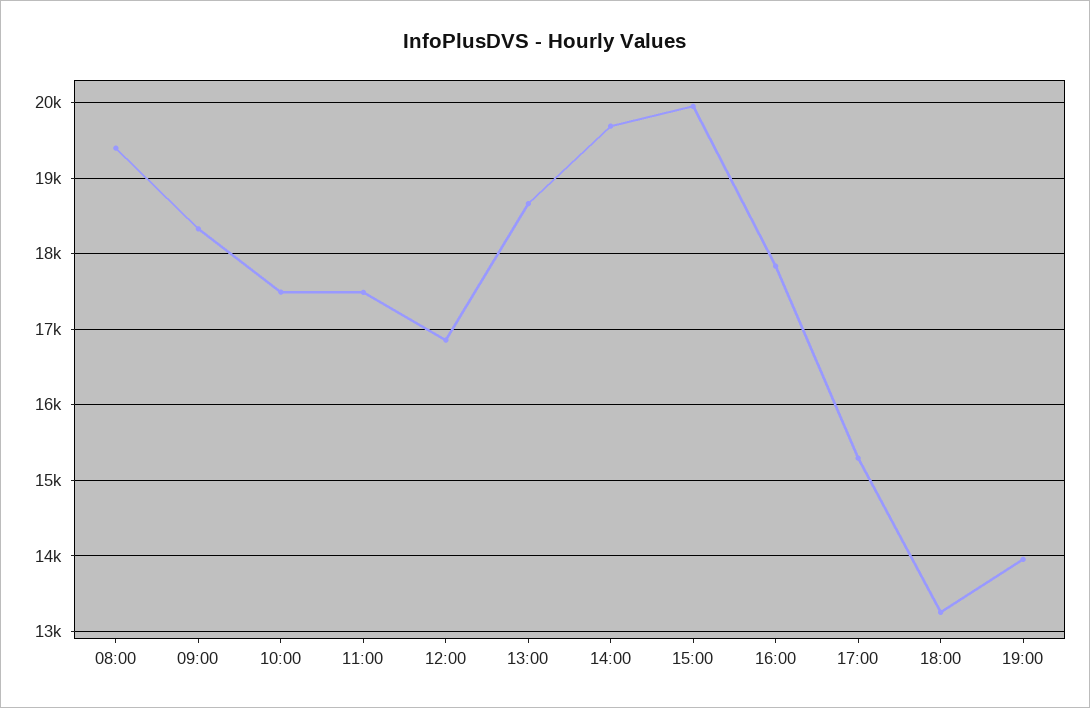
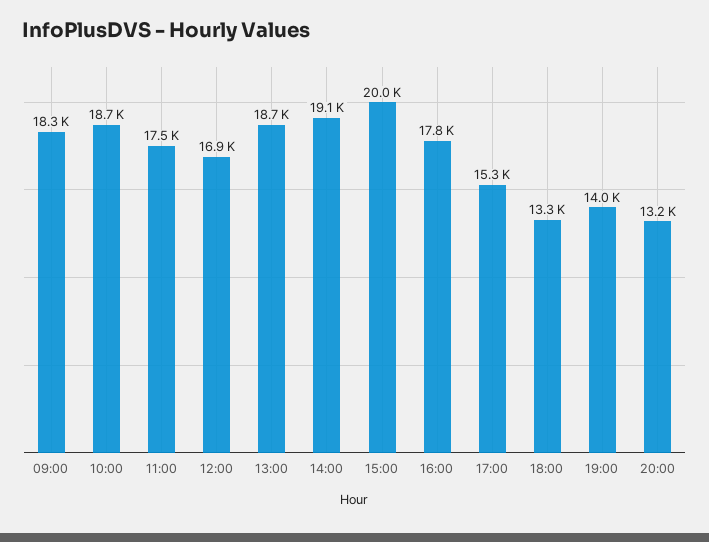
08:00: 19400 -> none
10:00: 17500 -> 18700
14:00: 19700 -> 19100
20:00: none -> 13200

